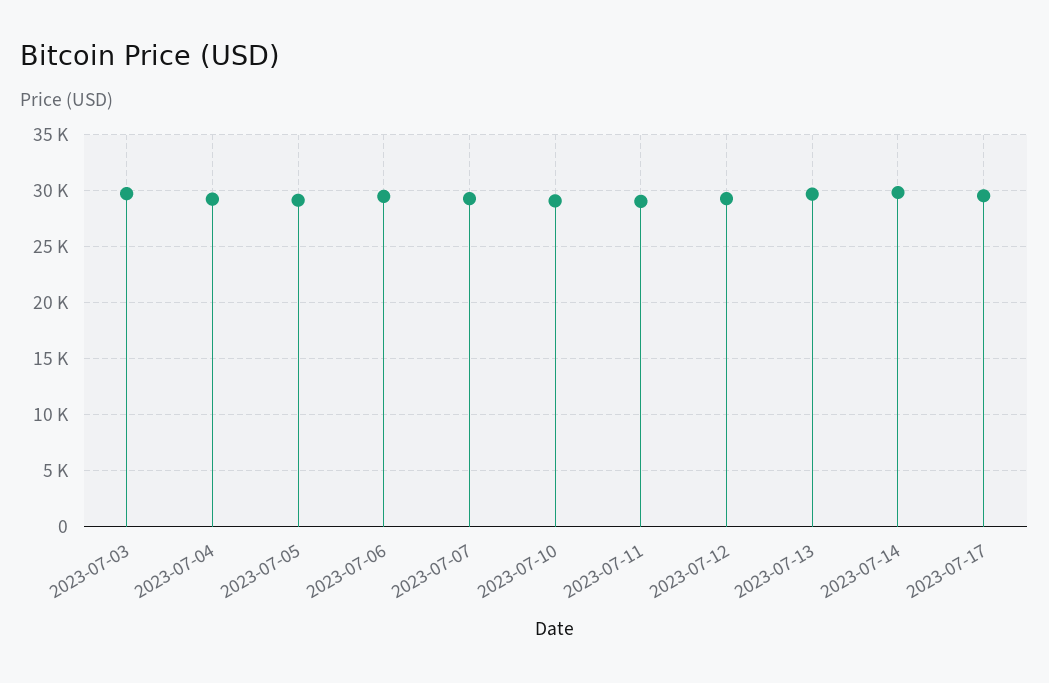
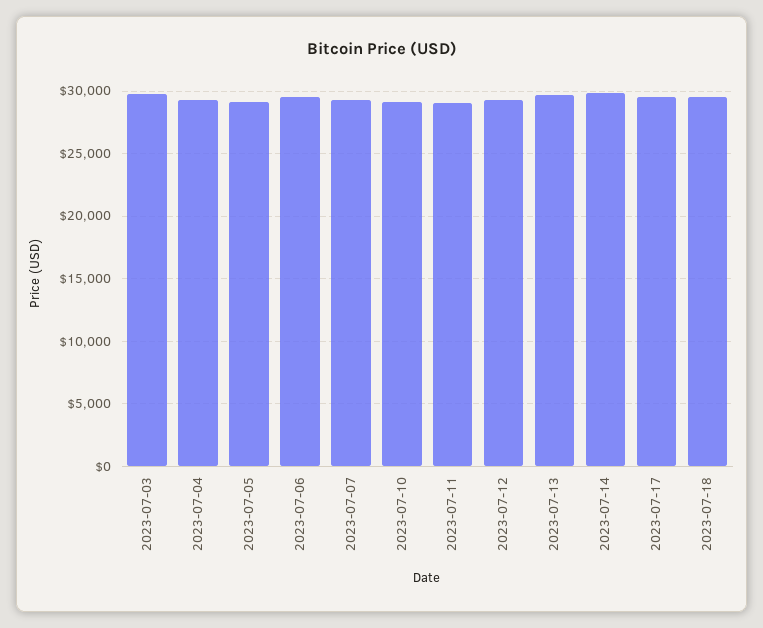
2023-07-18: none -> 29500

